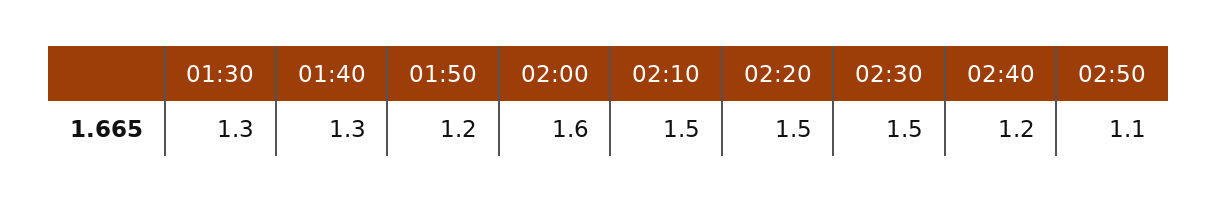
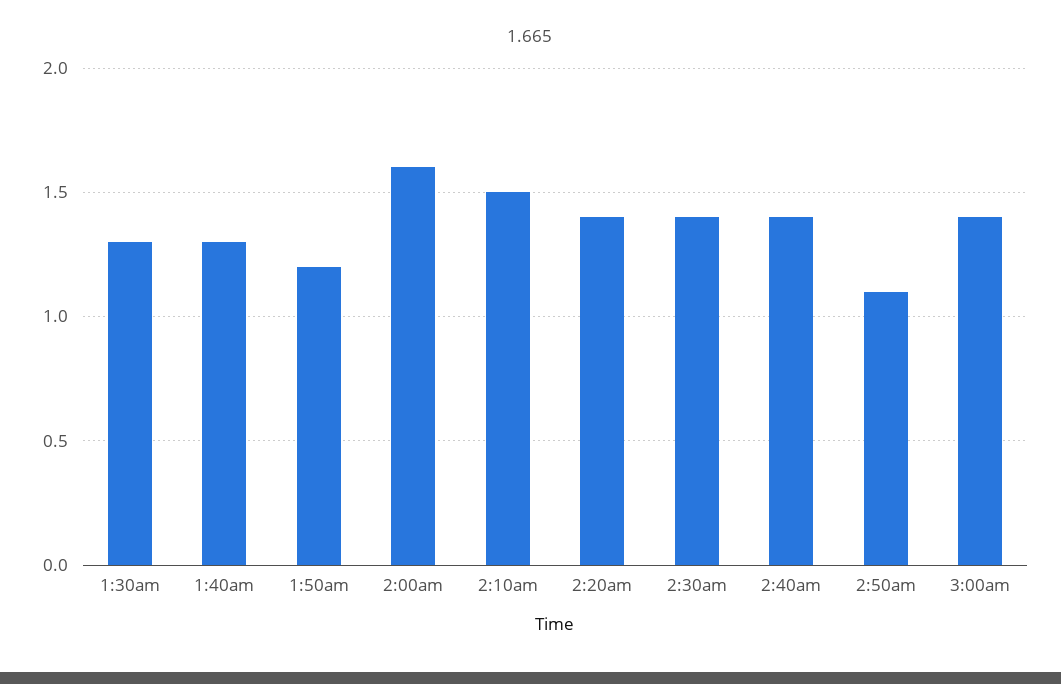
02:20: 1.5 -> 1.4
02:30: 1.5 -> 1.4
02:40: 1.2 -> 1.4
3:00am: none -> 1.4

